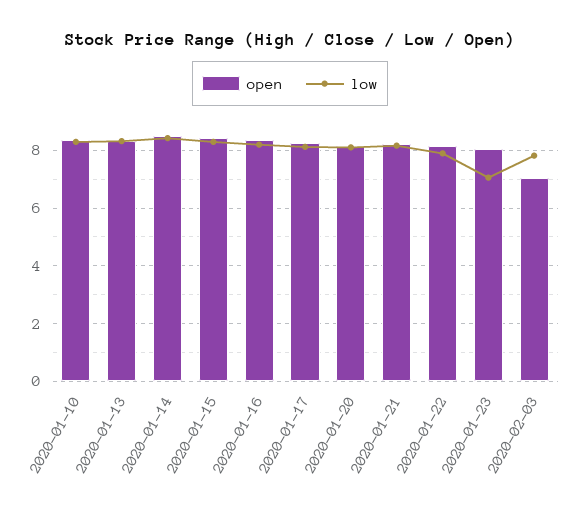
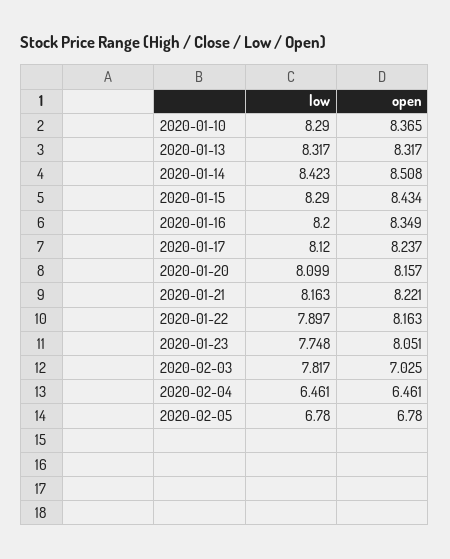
low, 2020-01-23: 7 -> 7.748
low, 2020-02-04: none -> 6.461
open, 2020-02-04: none -> 6.461
low, 2020-02-05: none -> 6.78
open, 2020-02-05: none -> 6.78

